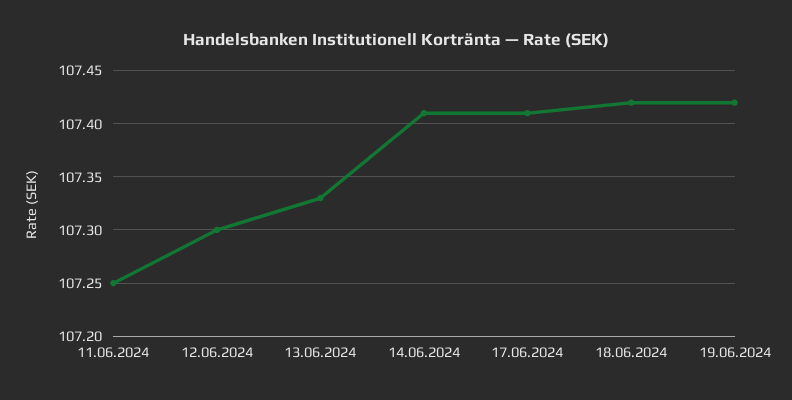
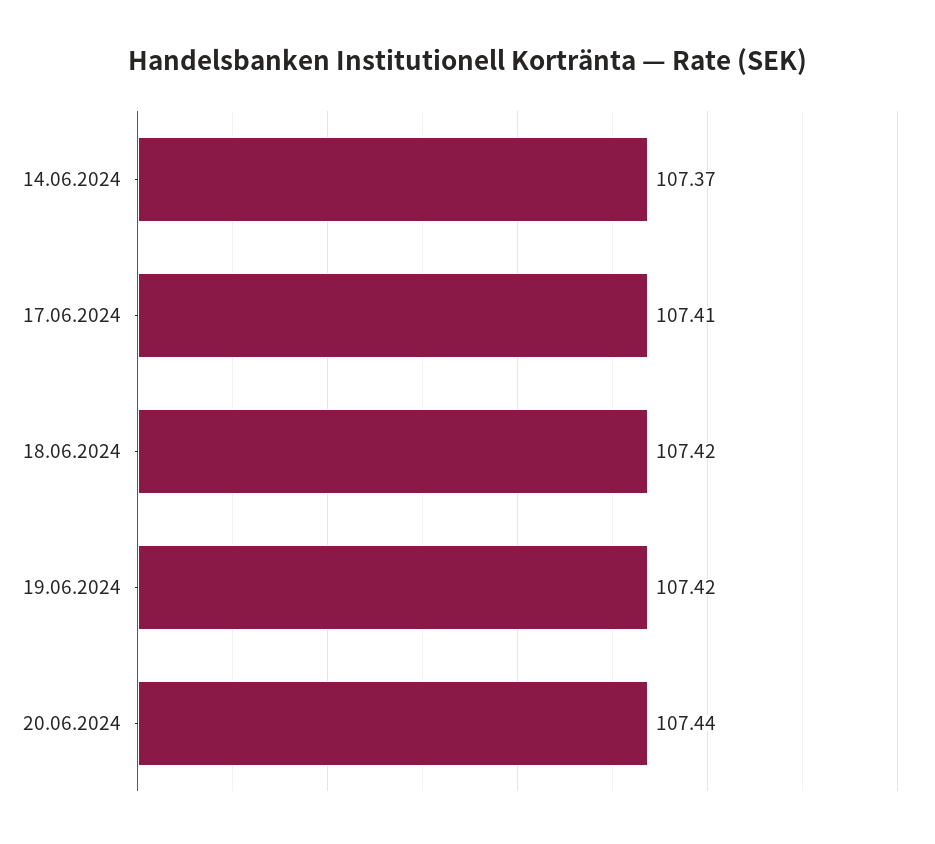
11.06.2024: 107.25 -> none
12.06.2024: 107.3 -> none
13.06.2024: 107.33 -> none
14.06.2024: 107.41 -> 107.37
20.06.2024: none -> 107.44

